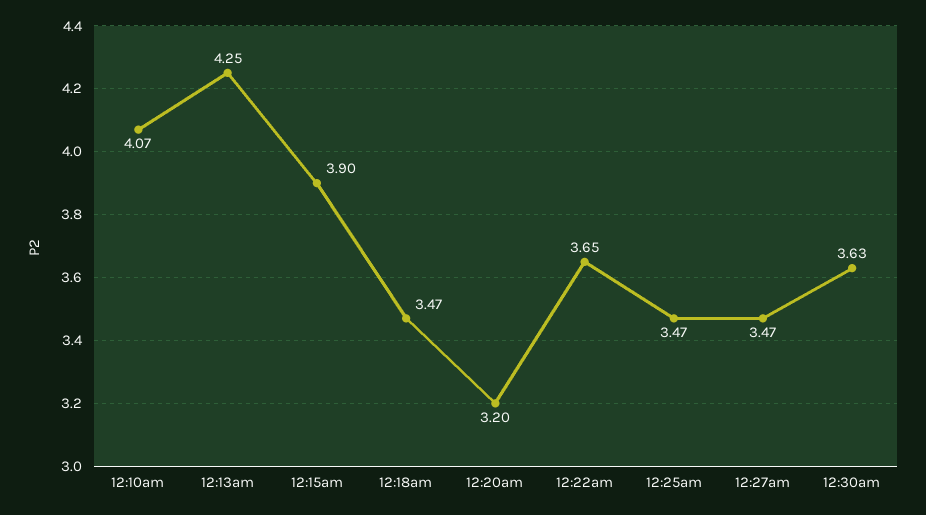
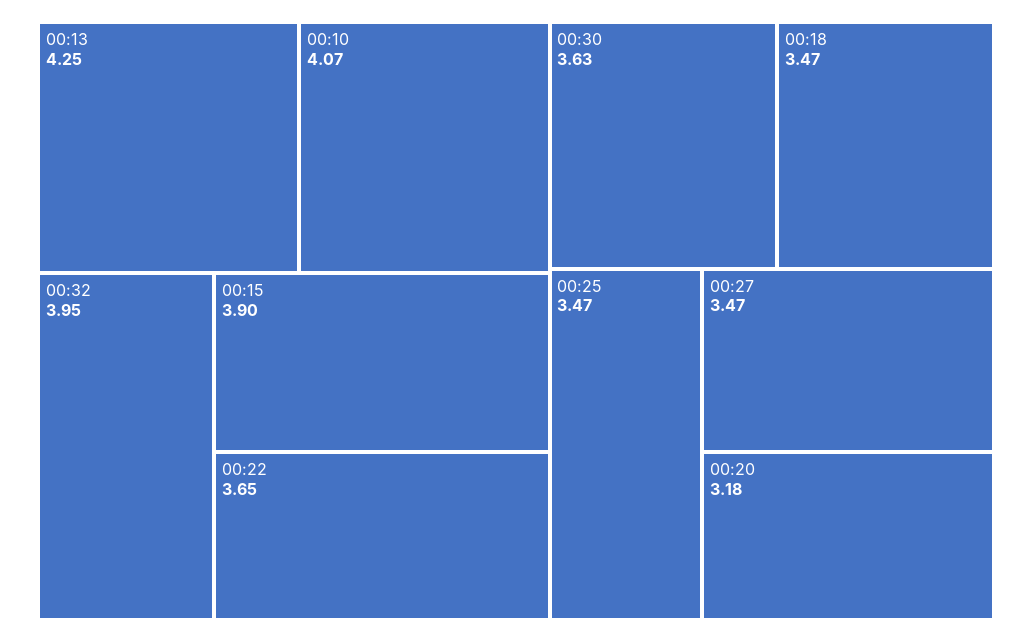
12:20am: 3.2 -> 3.18
00:32: none -> 3.95

